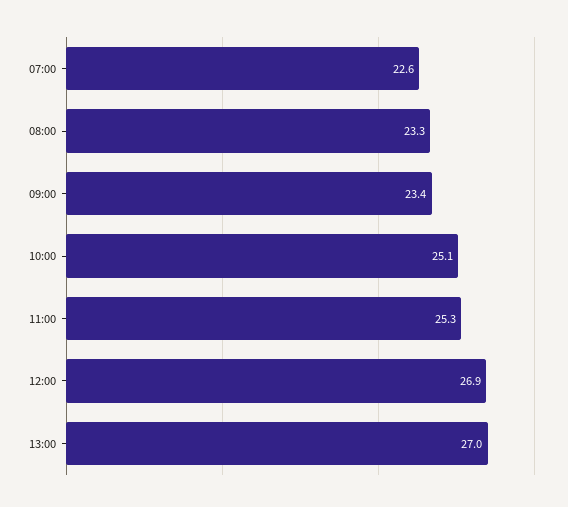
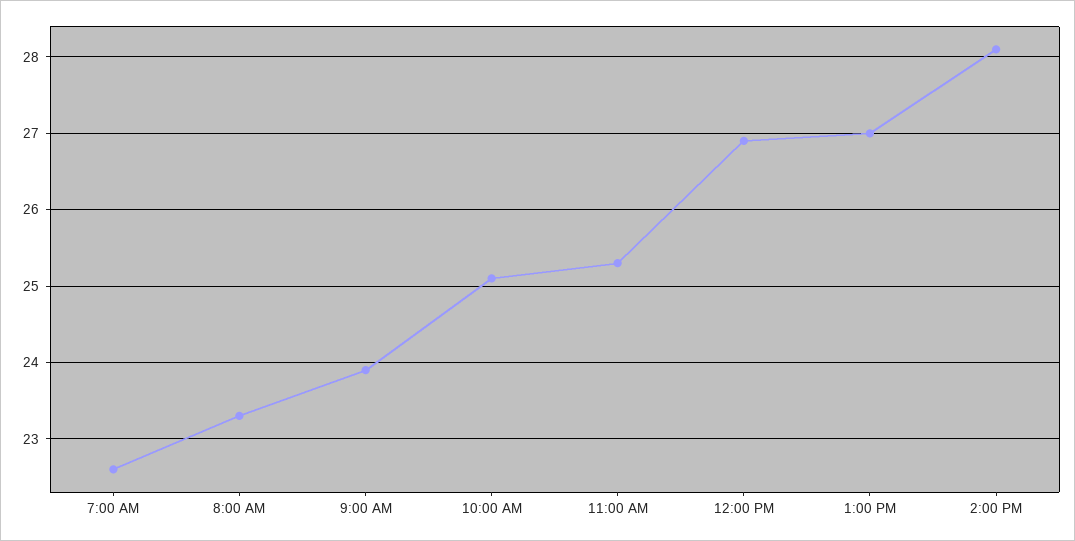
09:00: 23.4 -> 23.9
2:00 PM: none -> 28.1

